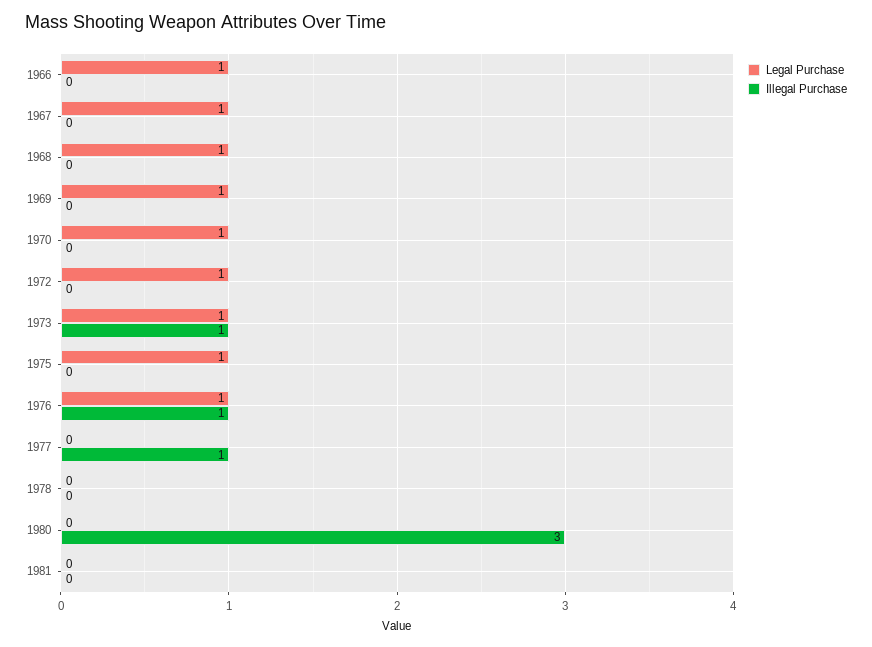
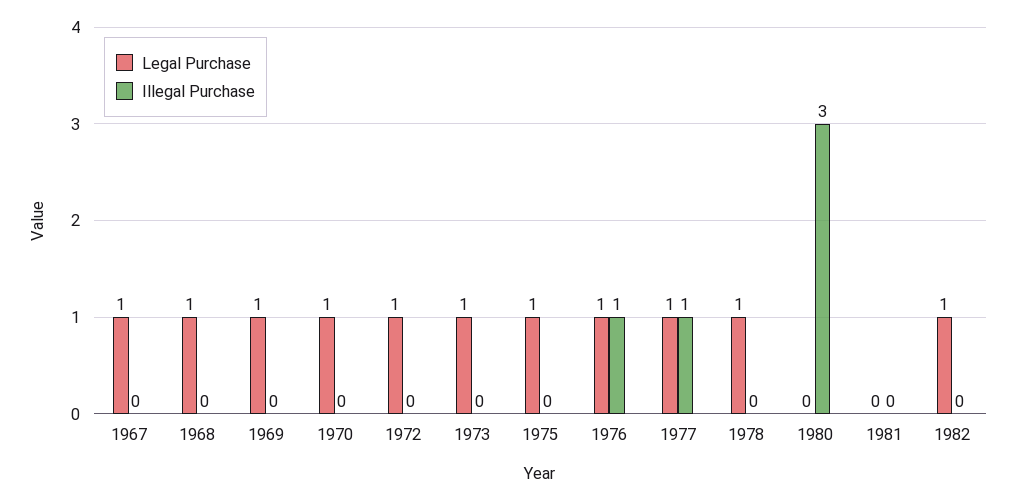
Legal Purchase, 1966: 1 -> none
Illegal Purchase, 1966: 0 -> none
Illegal Purchase, 1973: 1 -> 0
Legal Purchase, 1977: 0 -> 1
Legal Purchase, 1978: 0 -> 1
Legal Purchase, 1982: none -> 1
Illegal Purchase, 1982: none -> 0

